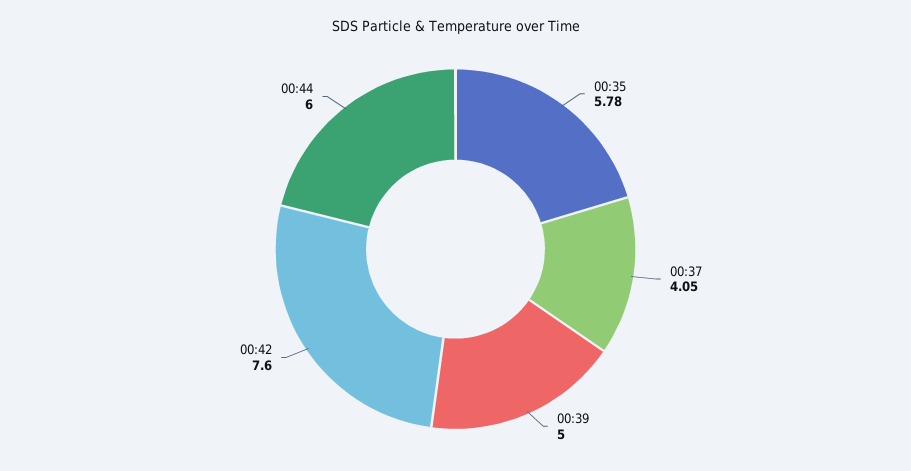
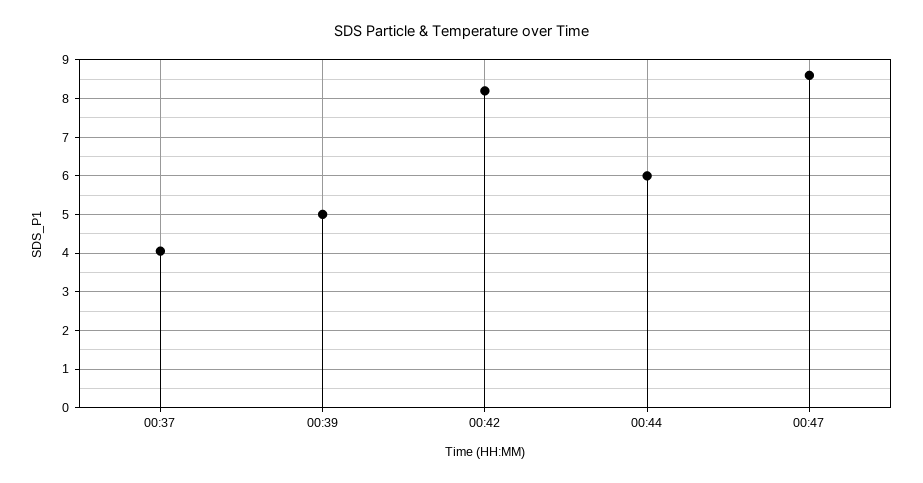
00:35: 5.78 -> none
00:42: 7.6 -> 8.2
00:47: none -> 8.6

